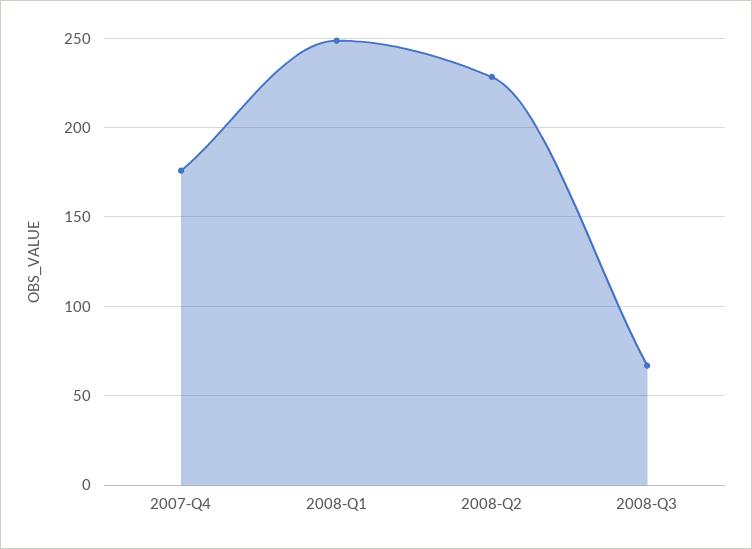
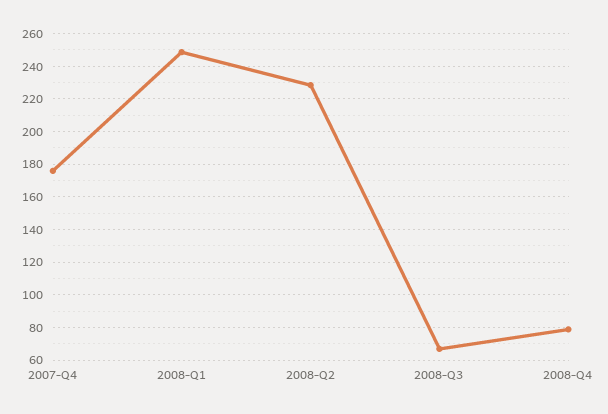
2008-Q4: none -> 80

